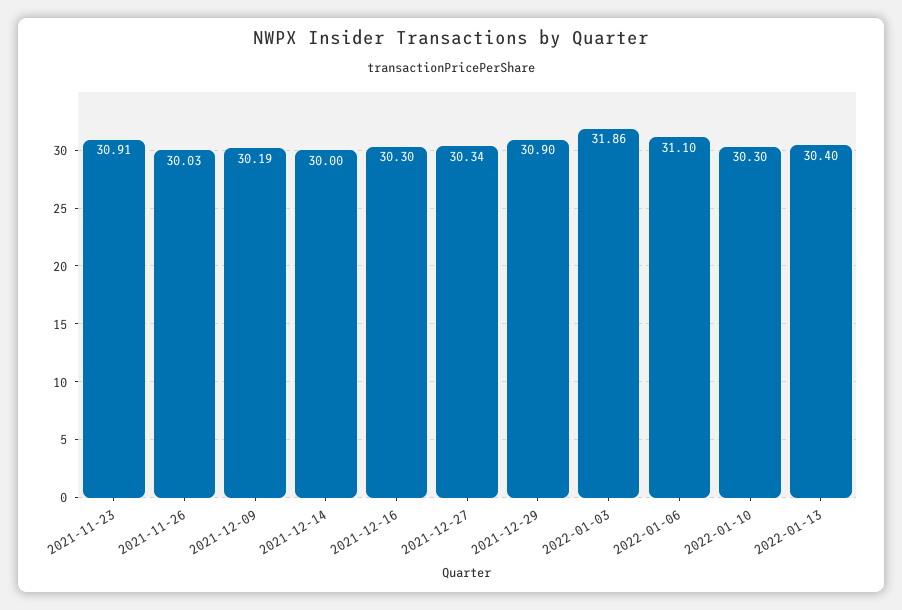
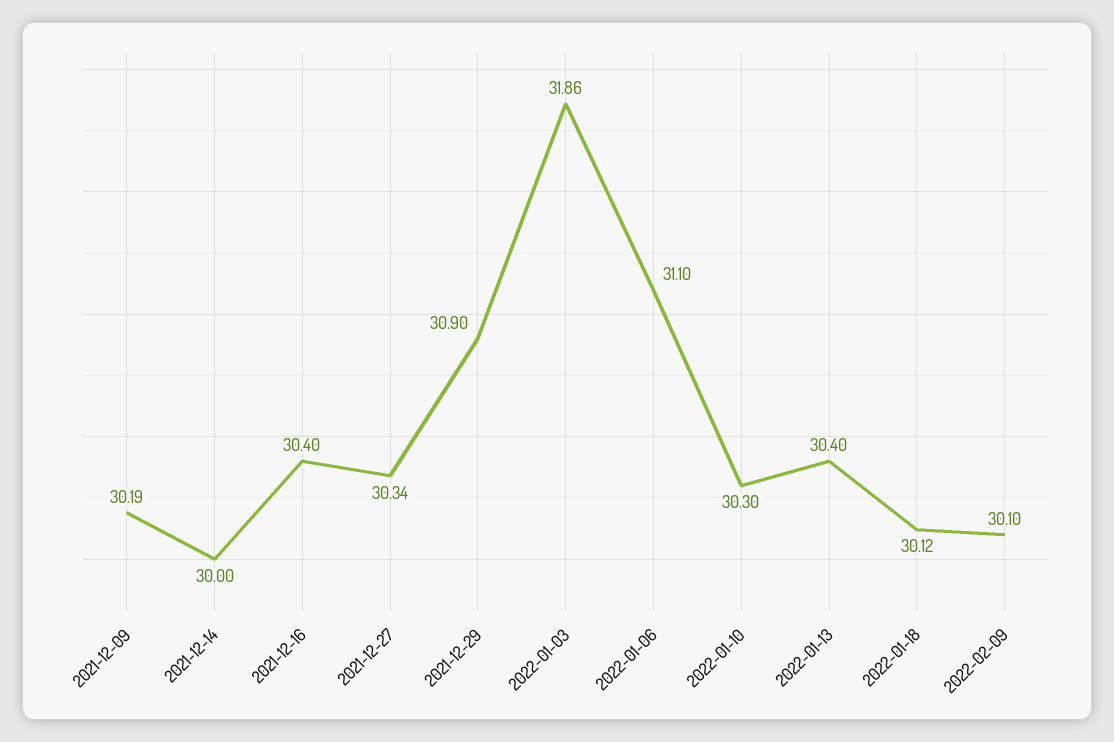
2021-11-23: 30.91 -> none
2021-11-26: 30.03 -> none
2021-12-16: 30.3 -> 30.4
2022-01-18: none -> 30.12
2022-02-09: none -> 30.1

